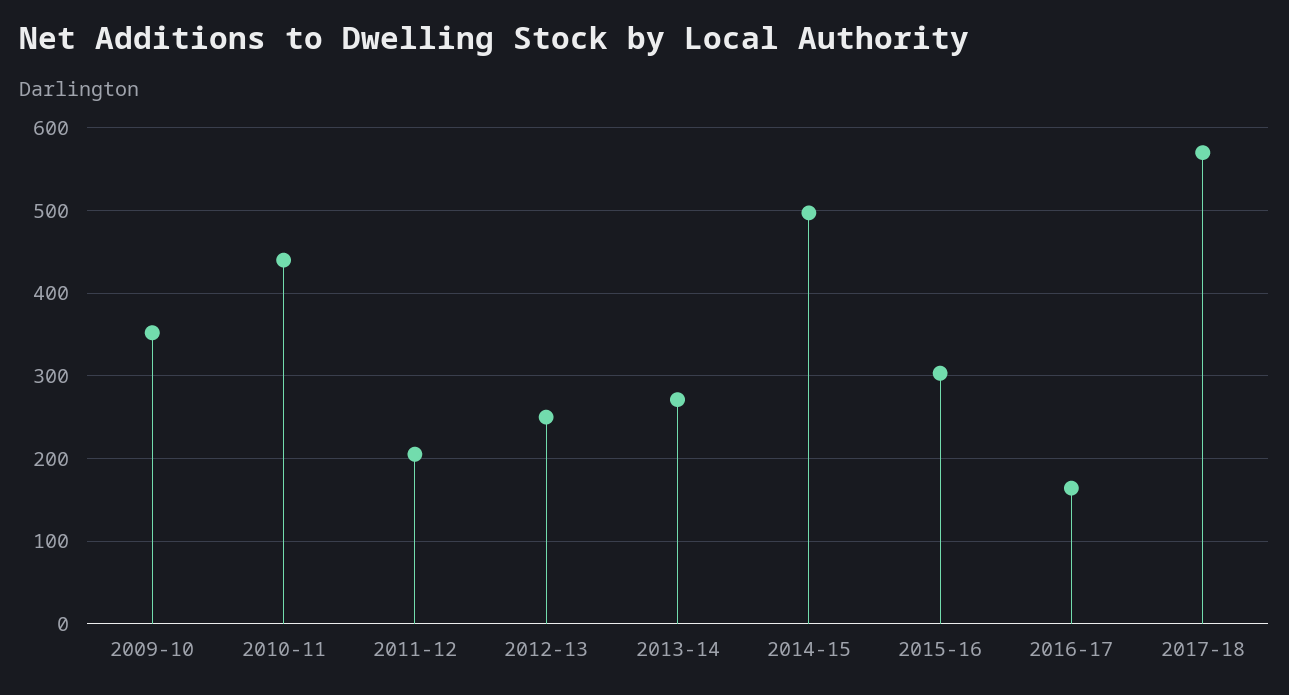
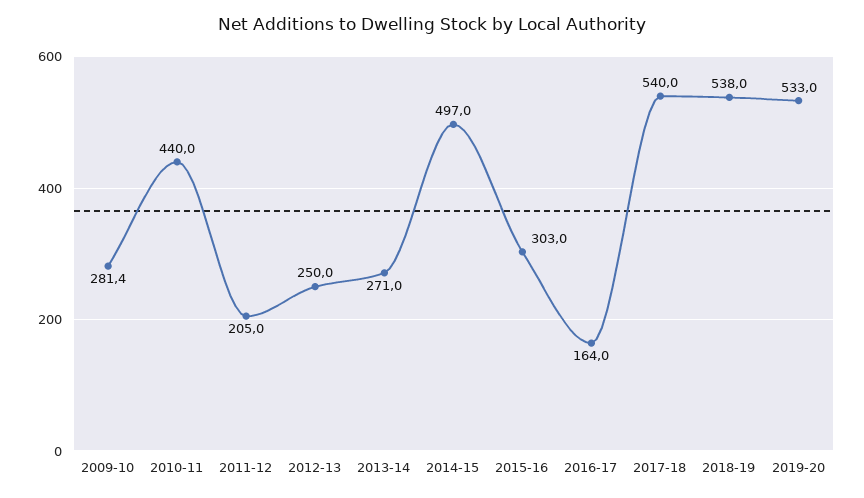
2009-10: 350 -> 281.4
2017-18: 570 -> 540
2018-19: none -> 538
2019-20: none -> 533

